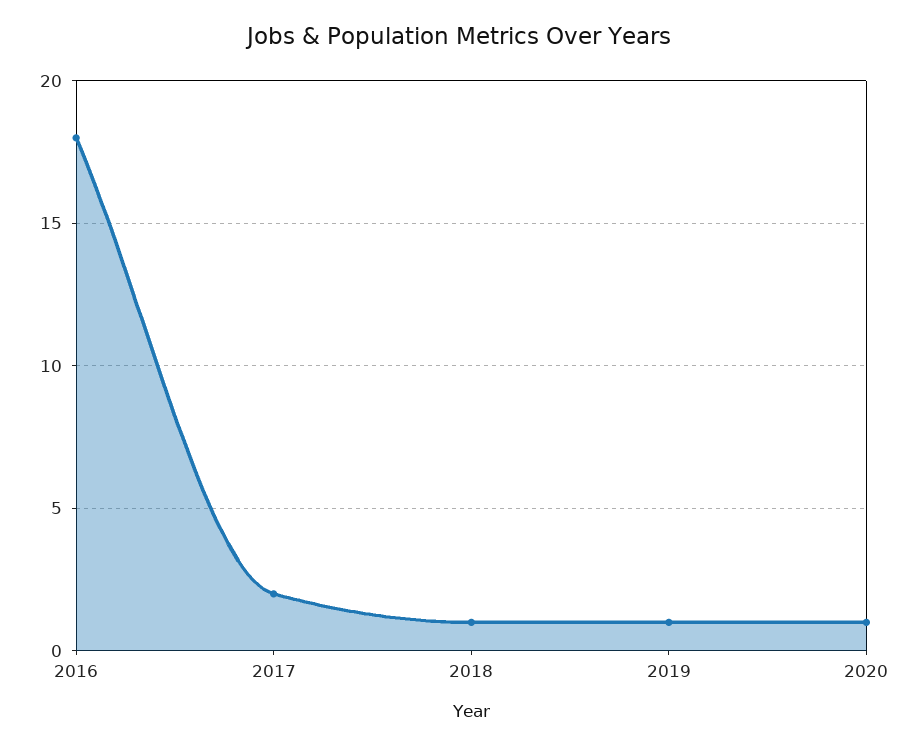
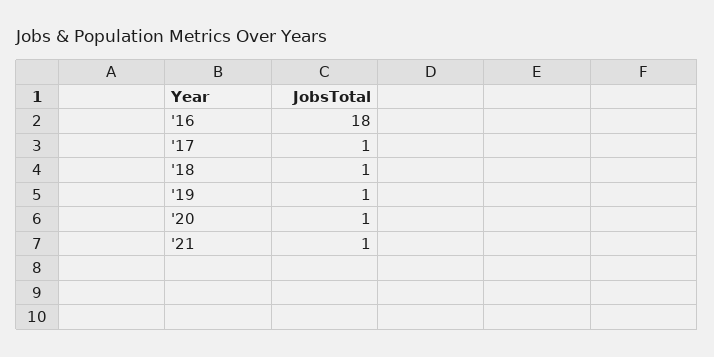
2017: 2 -> 1
'21: none -> 1

